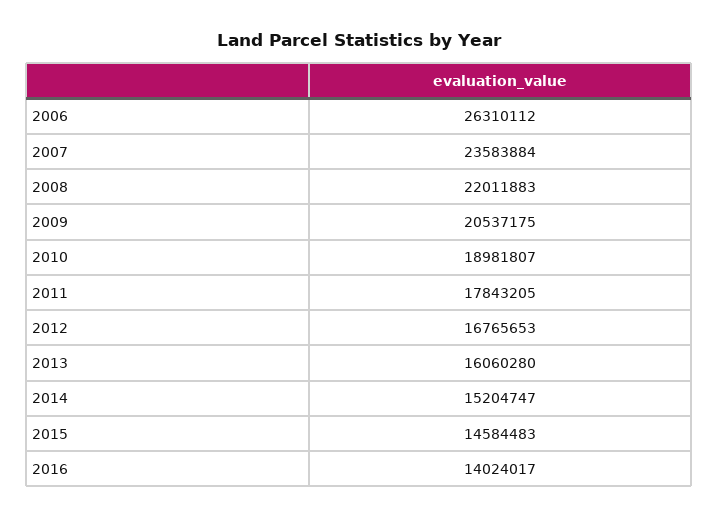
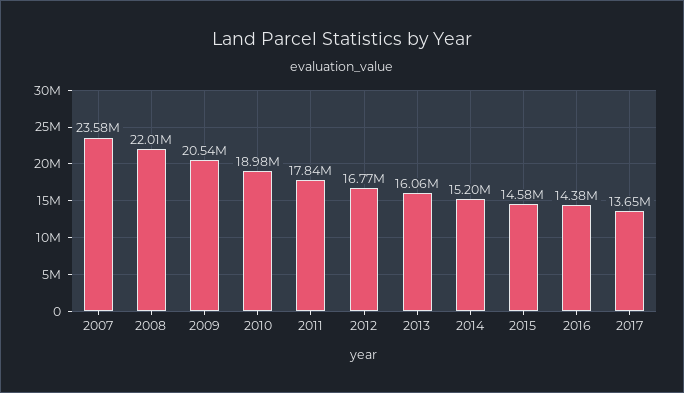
2006: 26310112 -> none
2016: 14024017 -> 14380000
2017: none -> 13650000

